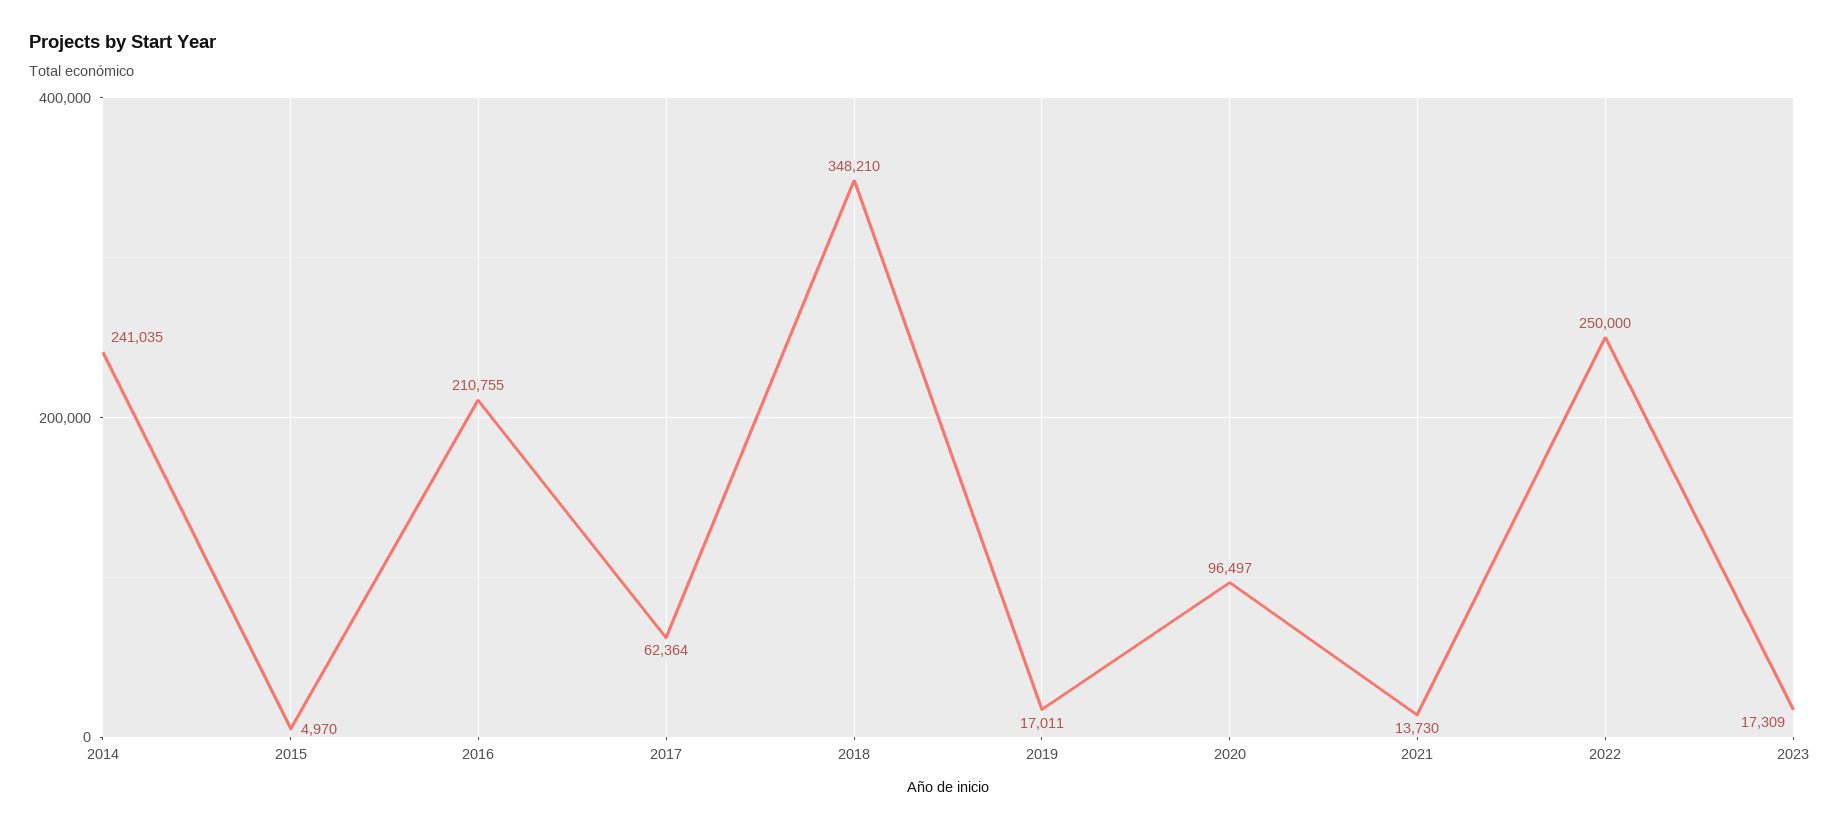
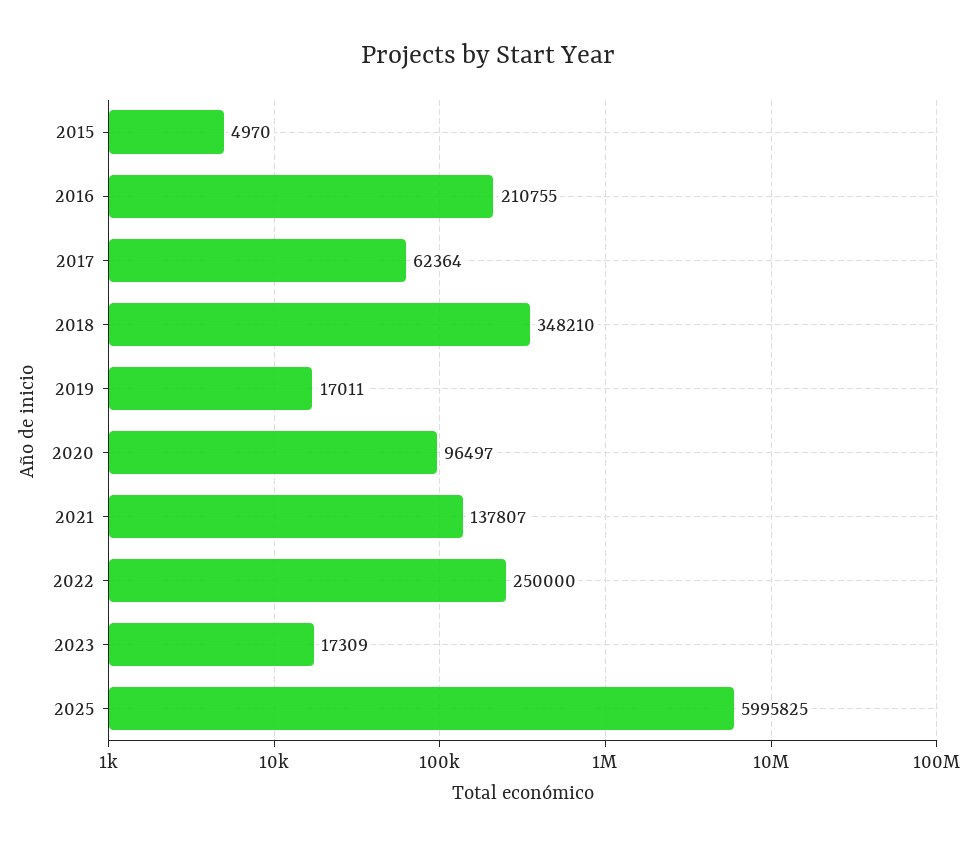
2014: 241035 -> none
2021: 13730 -> 137807
2025: none -> 5995825

